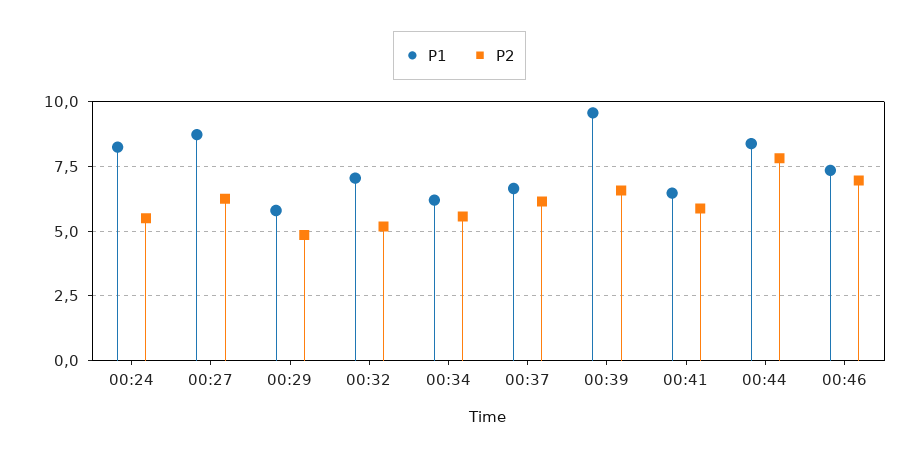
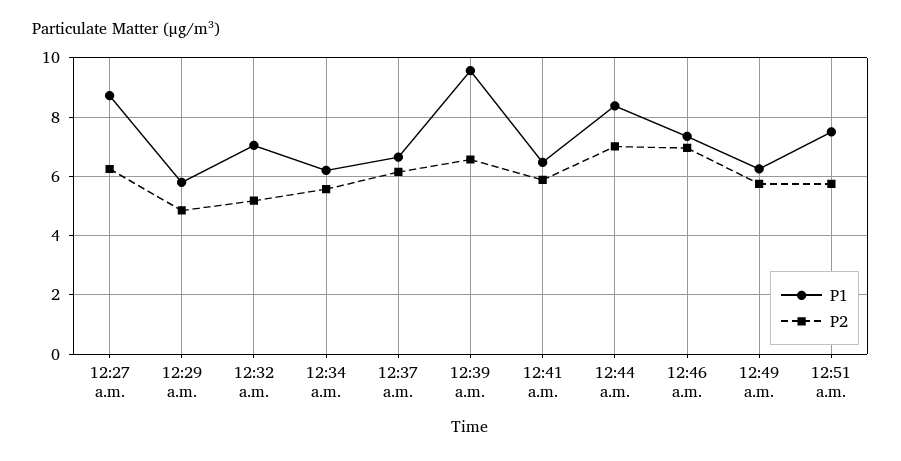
P1, 00:24: 8.25 -> none
P2, 00:24: 5.5 -> none
P2, 00:44: 7.75 -> 7
P1, 12:49 a.m.: none -> 6.25
P2, 12:49 a.m.: none -> 5.75
P1, 12:51 a.m.: none -> 7.5
P2, 12:51 a.m.: none -> 5.75

